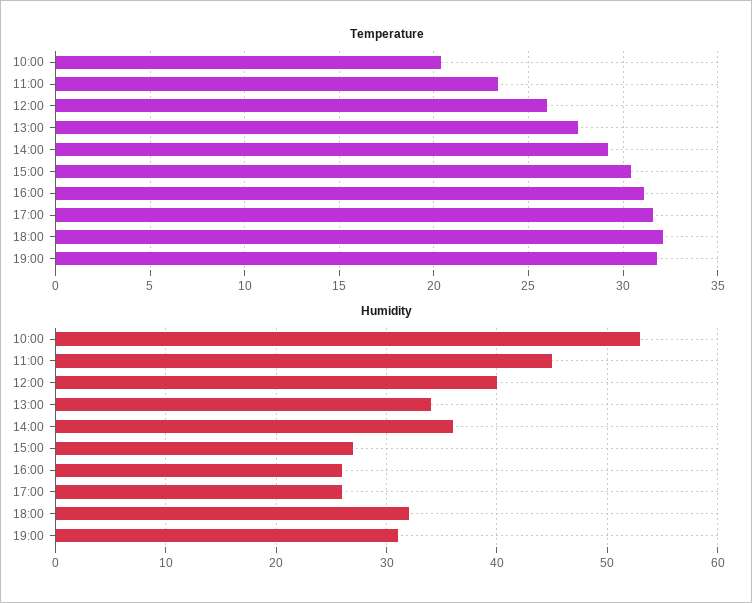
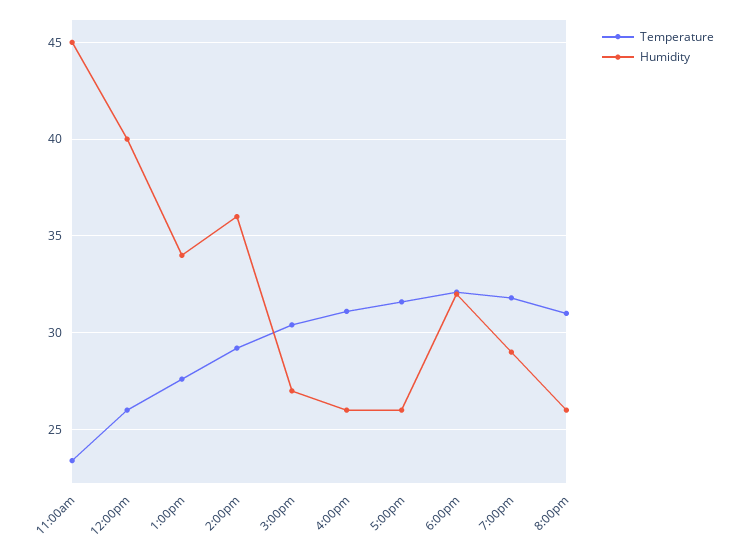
Temperature, 10:00: 20.5 -> none
Humidity, 10:00: 53 -> none
Humidity, 19:00: 31 -> 29
Temperature, 8:00pm: none -> 31
Humidity, 8:00pm: none -> 26

